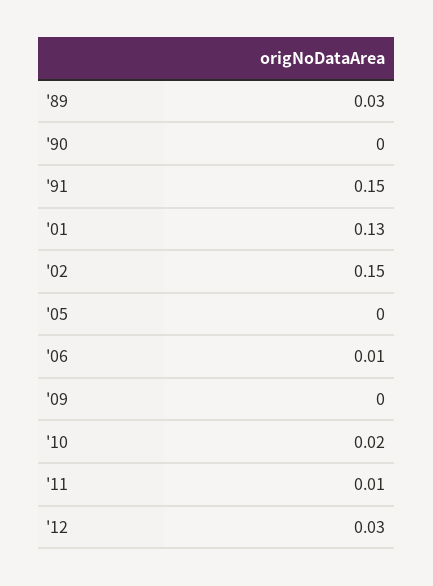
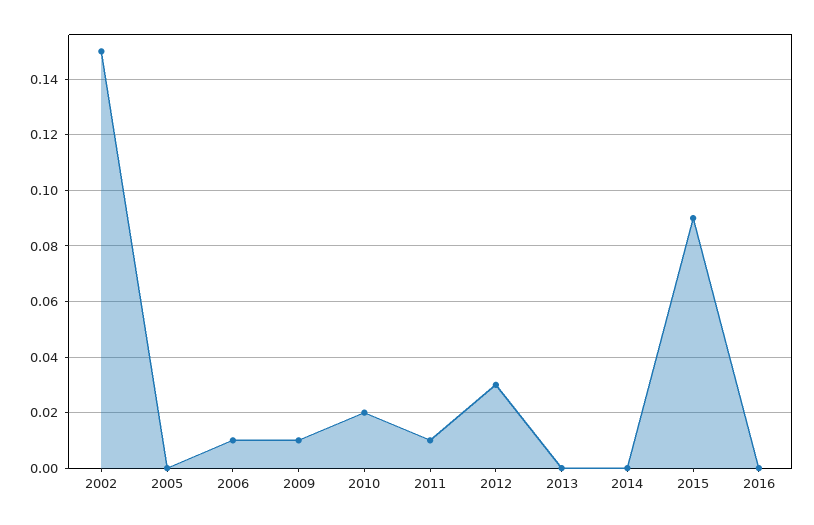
'89: 0.03 -> none
'90: 0 -> none
'91: 0.15 -> none
'01: 0.13 -> none
'09: 0 -> 0.01
2013: none -> 0
2014: none -> 0
2015: none -> 0.09
2016: none -> 0

